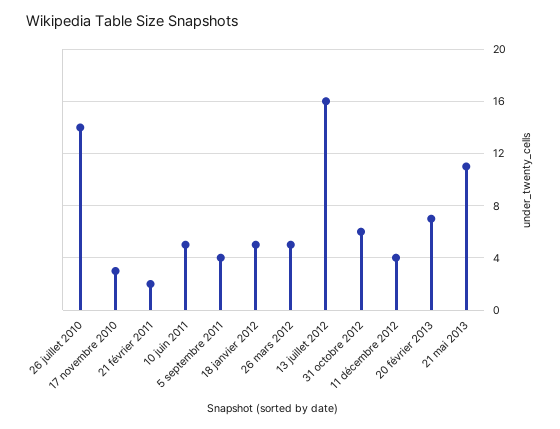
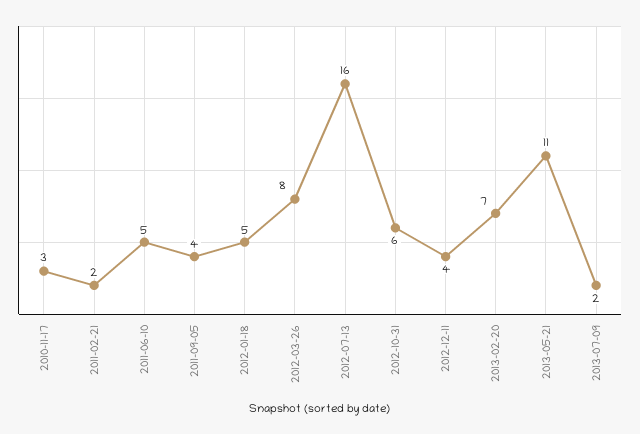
26 juillet 2010: 14 -> none
26 mars 2012: 5 -> 8
2013-07-09: none -> 2

